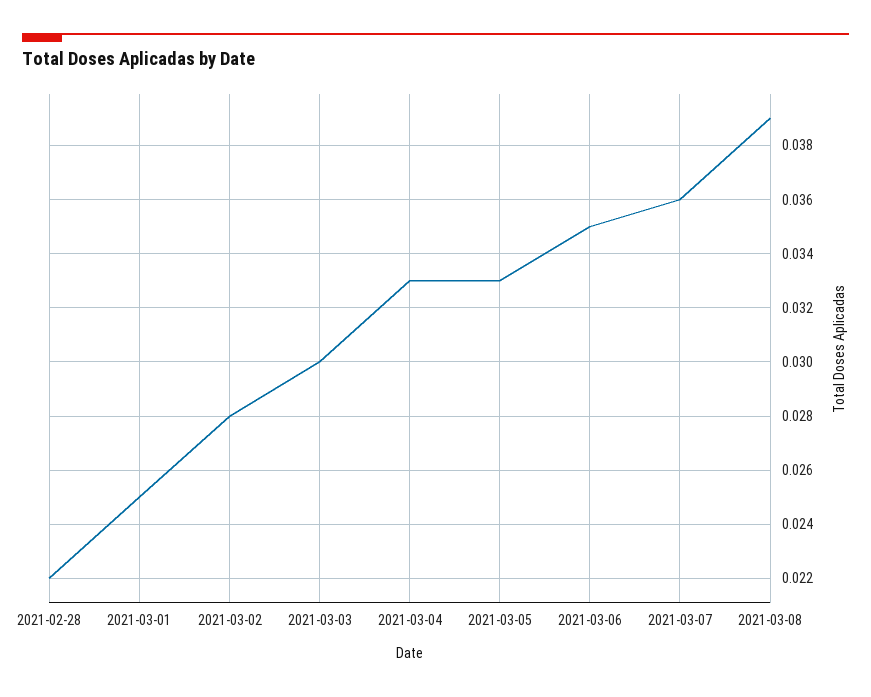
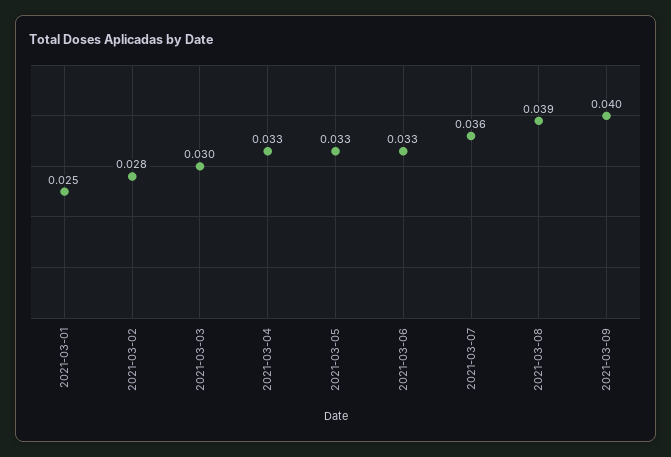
2021-02-28: 0.022 -> none
2021-03-06: 0.035 -> 0.033
2021-03-09: none -> 0.04

